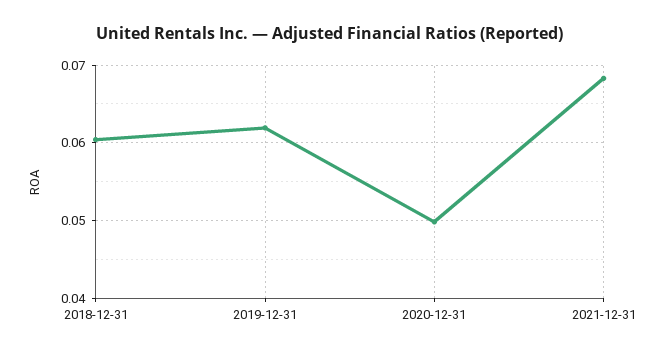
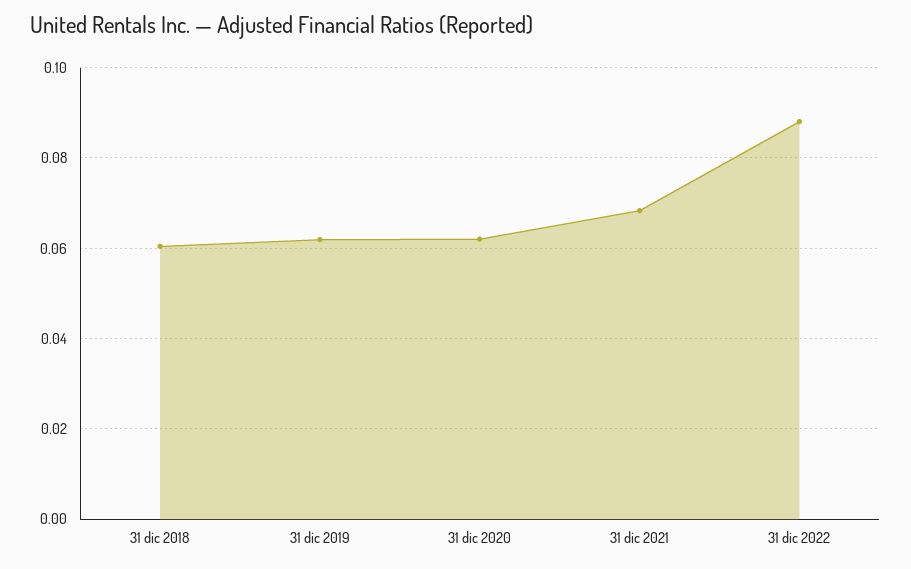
2020-12-31: 0.05 -> 0.062
31 dic 2022: none -> 0.088

